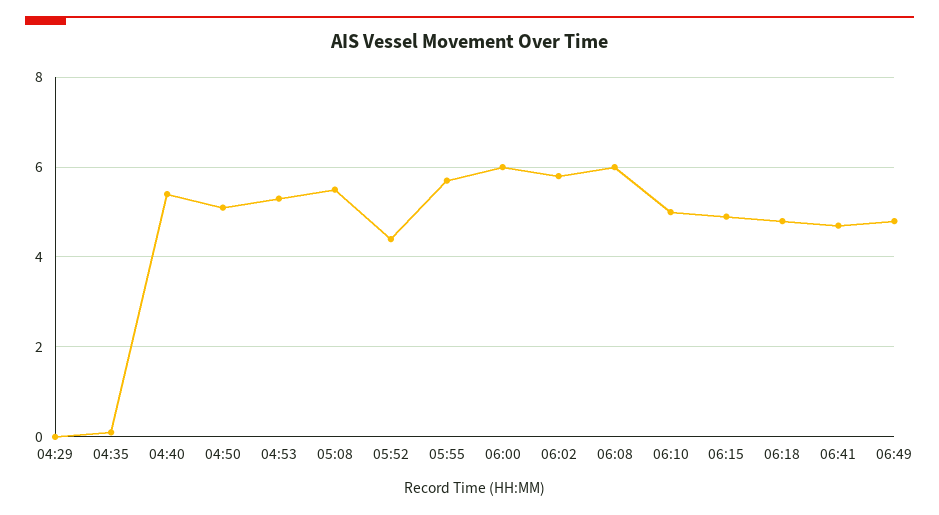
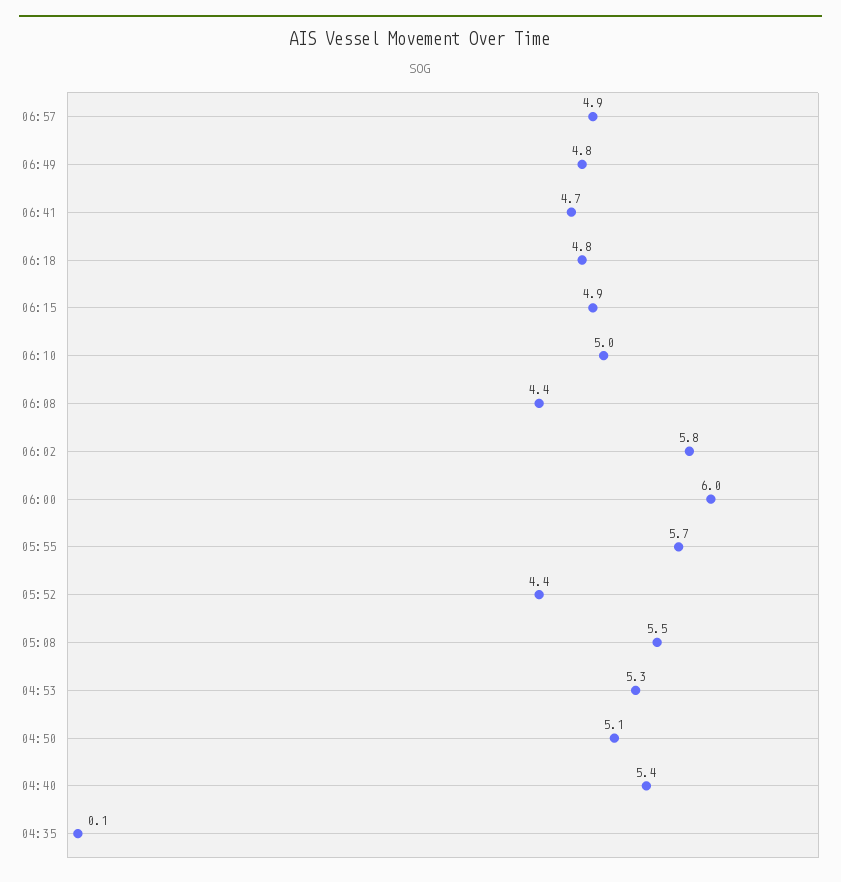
04:29: 0 -> none
06:08: 6 -> 4.4
06:57: none -> 4.9

